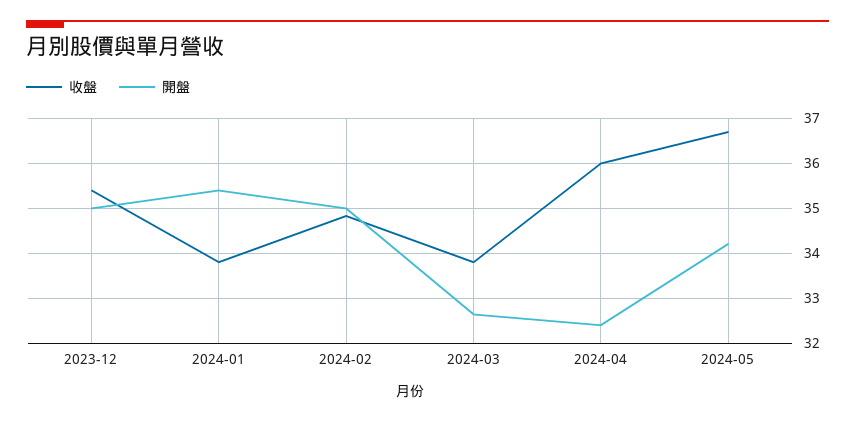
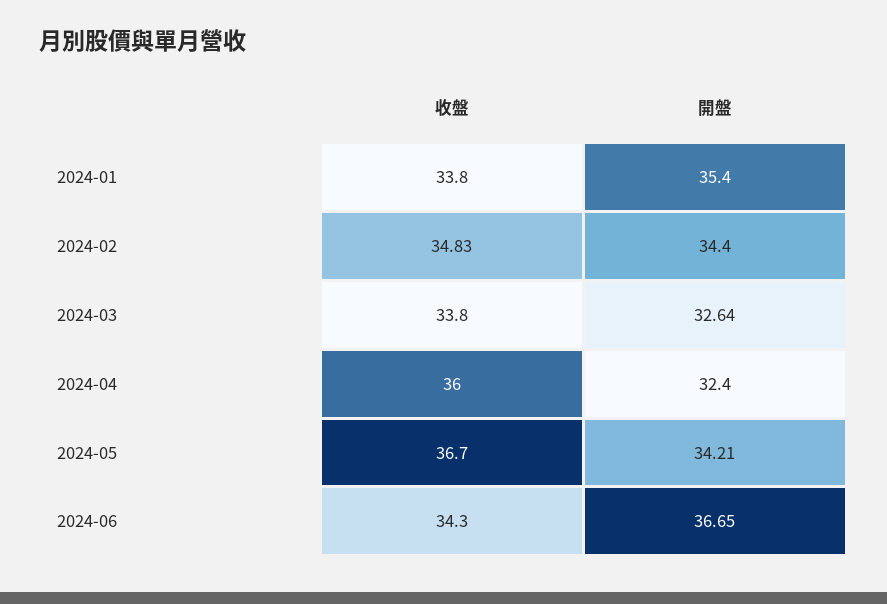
收盤, 2023-12: 35.4 -> none
開盤, 2023-12: 35 -> none
開盤, 2024-02: 35 -> 34.4
收盤, 2024-06: none -> 34.3
開盤, 2024-06: none -> 36.65

